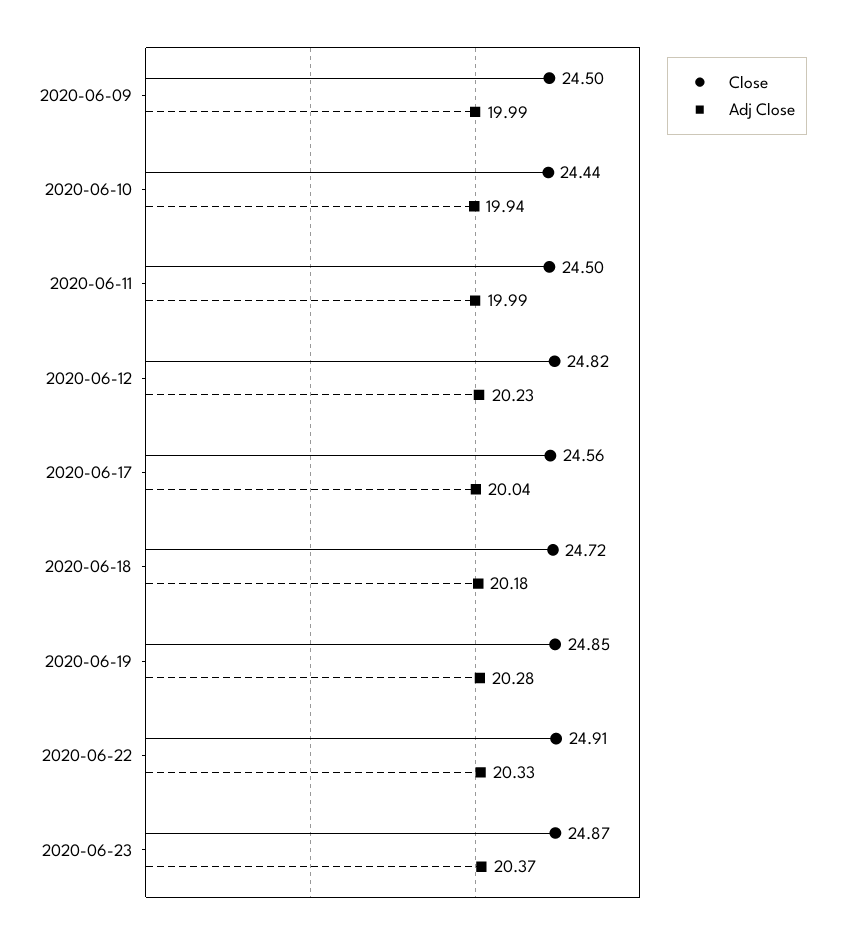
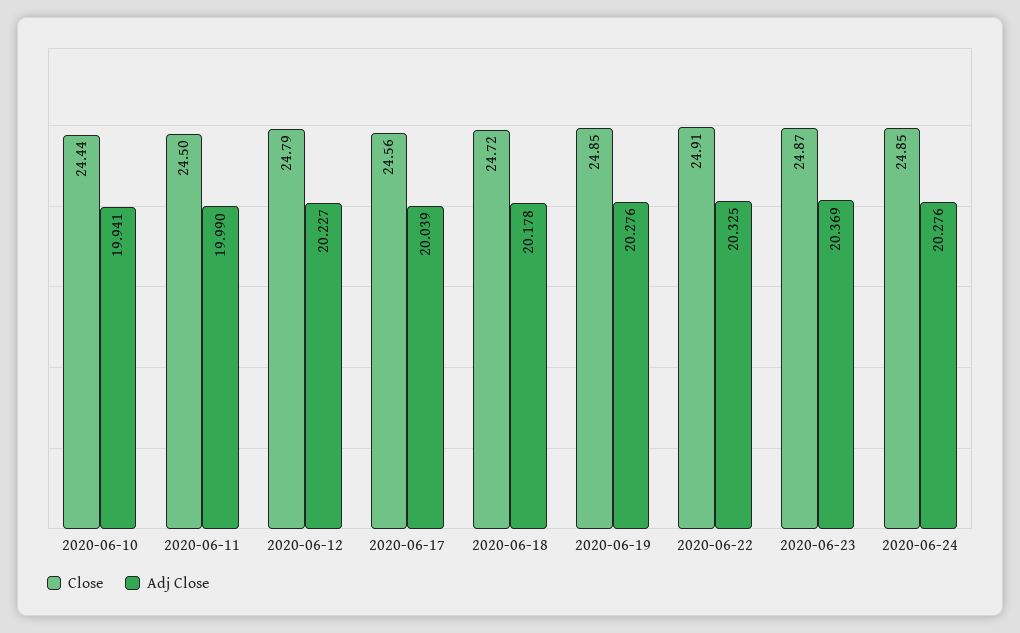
Close, 2020-06-09: 24.5 -> none
Adj Close, 2020-06-09: 19.99 -> none
Close, 2020-06-12: 24.82 -> 24.79
Close, 2020-06-24: none -> 24.85
Adj Close, 2020-06-24: none -> 20.276

